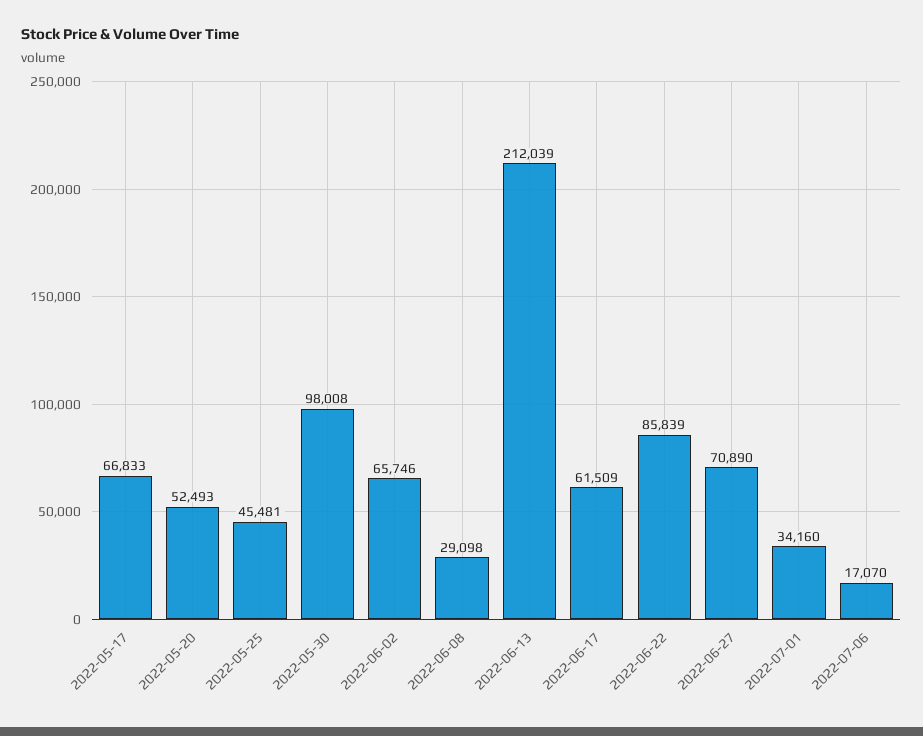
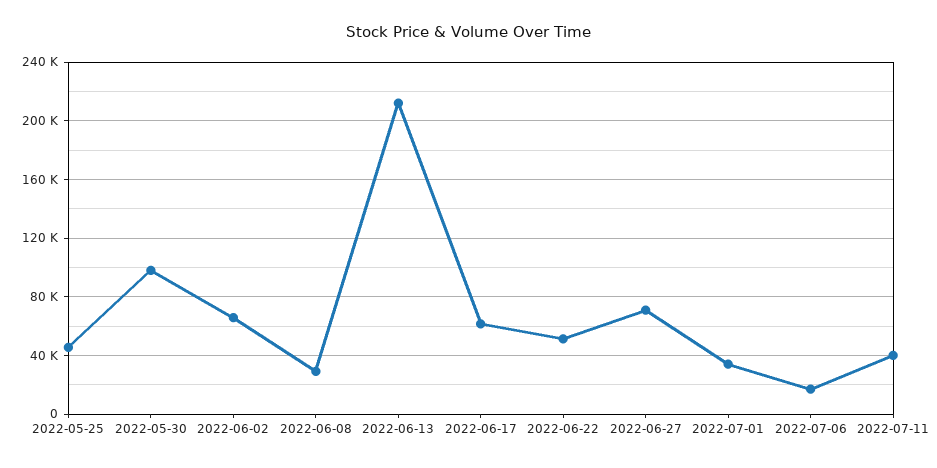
2022-05-17: 66833 -> none
2022-05-20: 52493 -> none
2022-06-22: 85839 -> 50000
2022-07-11: none -> 40000

